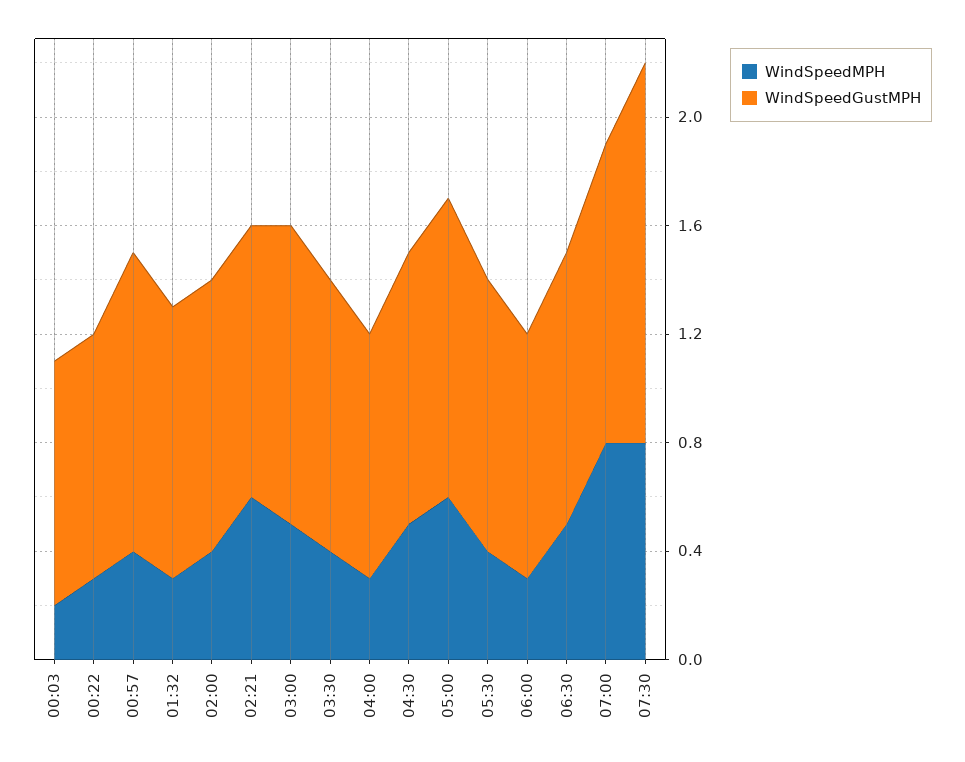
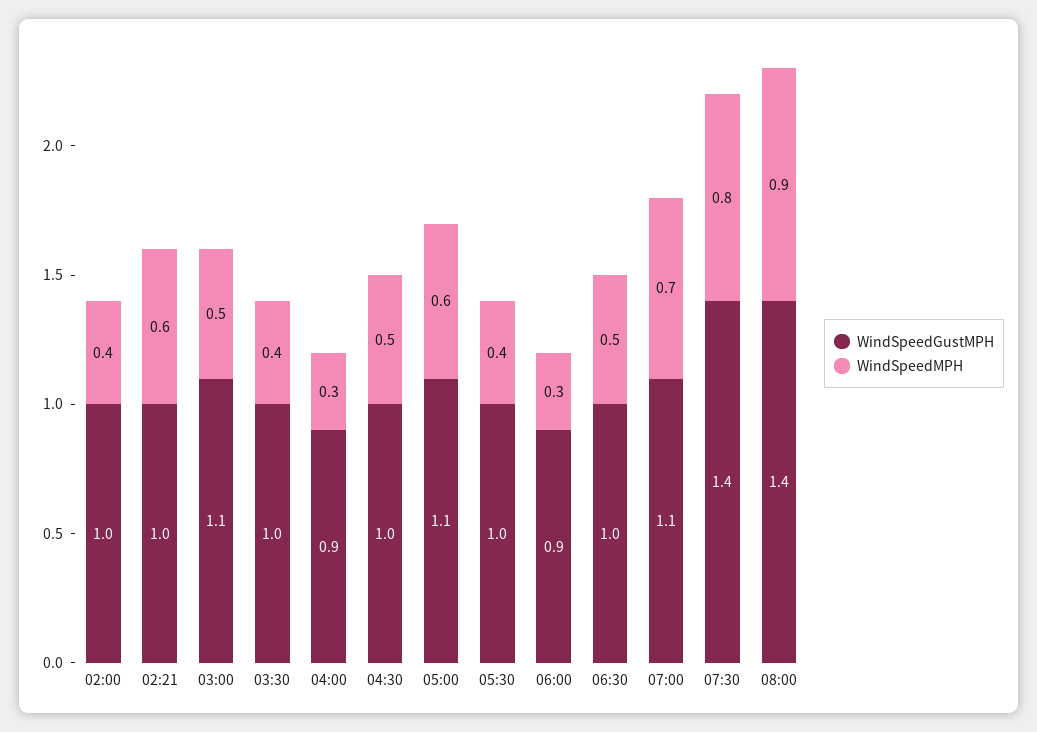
WindSpeedMPH, 00:03: 0.2 -> none
WindSpeedGustMPH, 00:03: 0.9 -> none
WindSpeedMPH, 00:22: 0.3 -> none
WindSpeedGustMPH, 00:22: 0.9 -> none
WindSpeedMPH, 00:57: 0.4 -> none
WindSpeedGustMPH, 00:57: 1.1 -> none
WindSpeedMPH, 01:32: 0.3 -> none
WindSpeedGustMPH, 01:32: 1 -> none
WindSpeedMPH, 07:00: 0.8 -> 0.7
WindSpeedGustMPH, 08:00: none -> 1.4
WindSpeedMPH, 08:00: none -> 0.9

